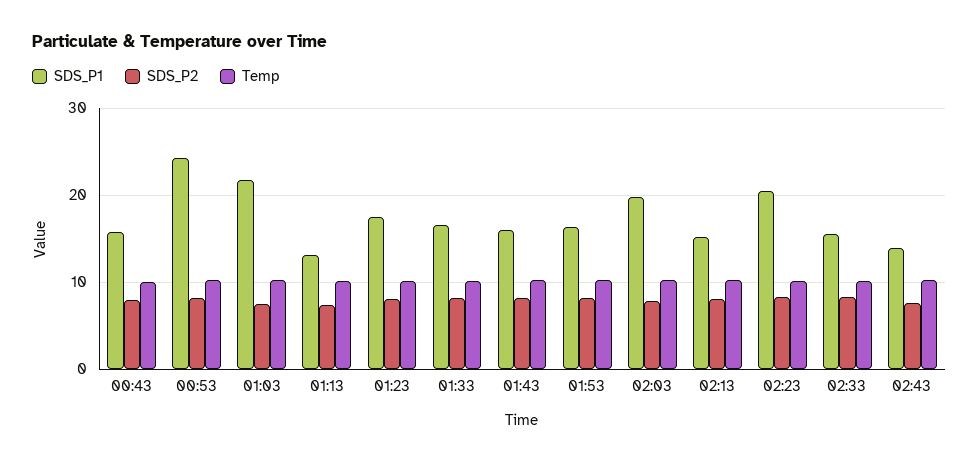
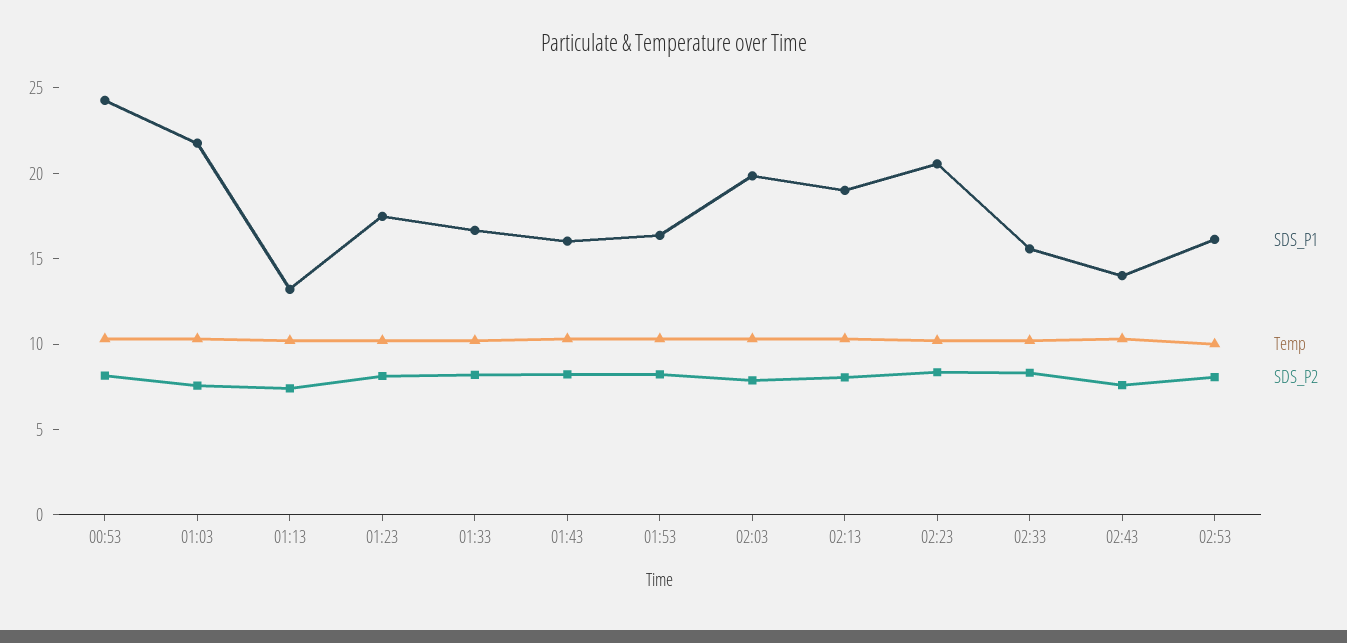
SDS_P1, 00:43: 16 -> none
SDS_P2, 00:43: 8 -> none
Temp, 00:43: 10 -> none
SDS_P1, 02:13: 15 -> 19
SDS_P1, 02:53: none -> 16
Temp, 02:53: none -> 10
SDS_P2, 02:53: none -> 8

